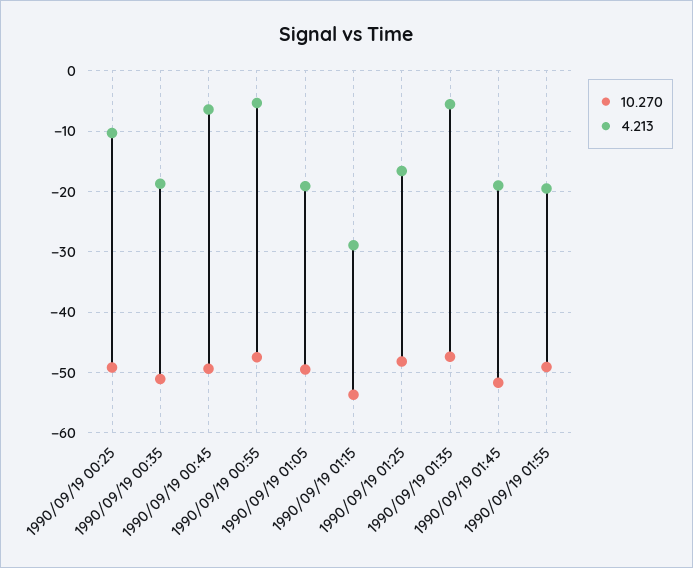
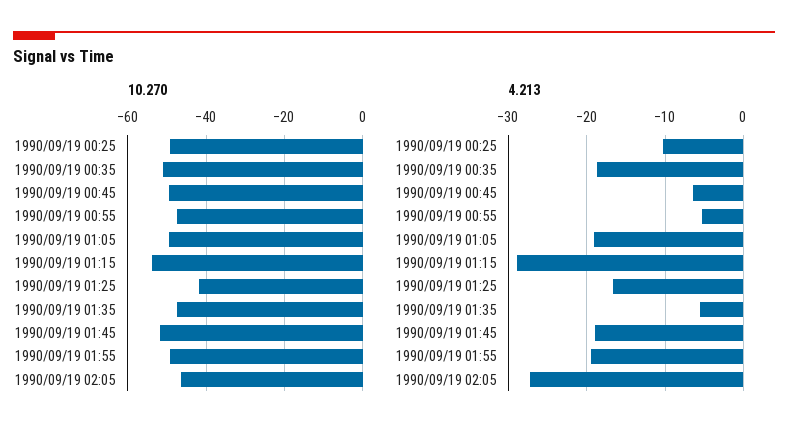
10.270, 1990/09/19 01:25: -48 -> -42
10.270, 1990/09/19 02:05: none -> -46
4.213, 1990/09/19 02:05: none -> -27

